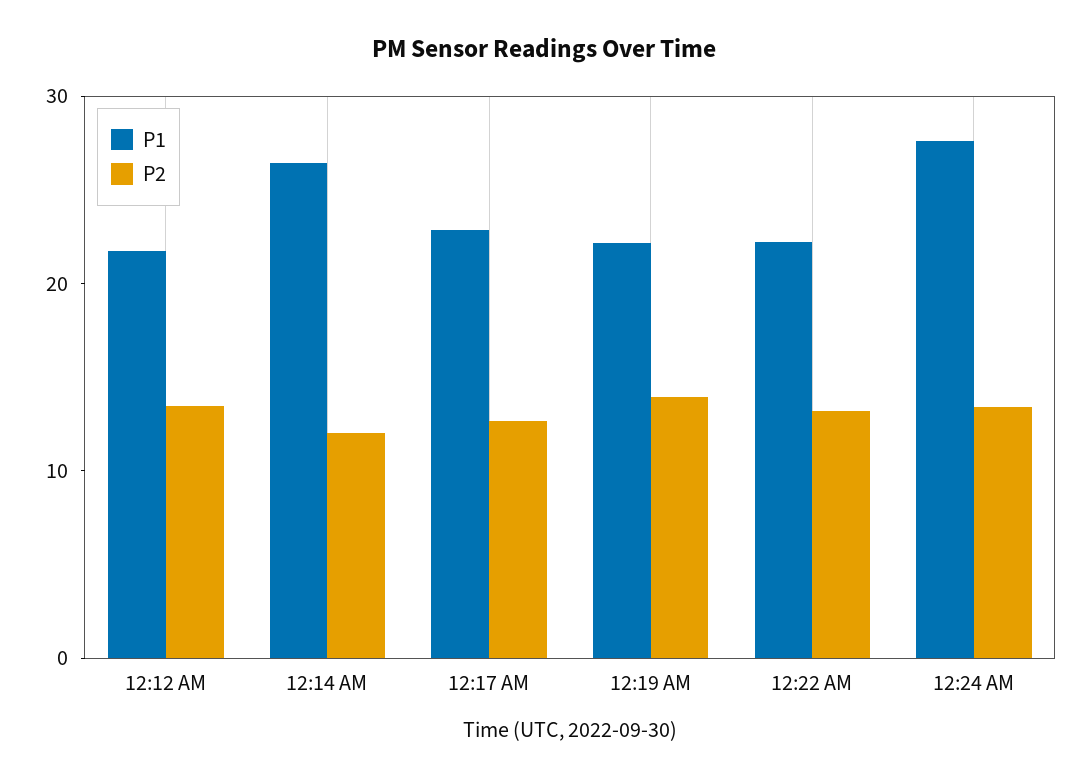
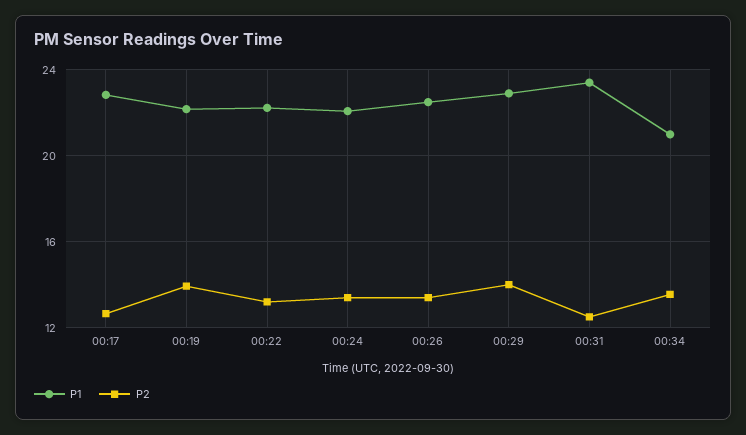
P1, 12:12 AM: 22 -> none
P2, 12:12 AM: 14 -> none
P1, 12:14 AM: 26 -> none
P2, 12:14 AM: 12 -> none
P1, 12:24 AM: 28 -> 22
P1, 00:26: none -> 22.5
P2, 00:26: none -> 13.5
P1, 00:29: none -> 23
P2, 00:29: none -> 14
P1, 00:31: none -> 23.5
P2, 00:31: none -> 12.5
P1, 00:34: none -> 21
P2, 00:34: none -> 13.5

